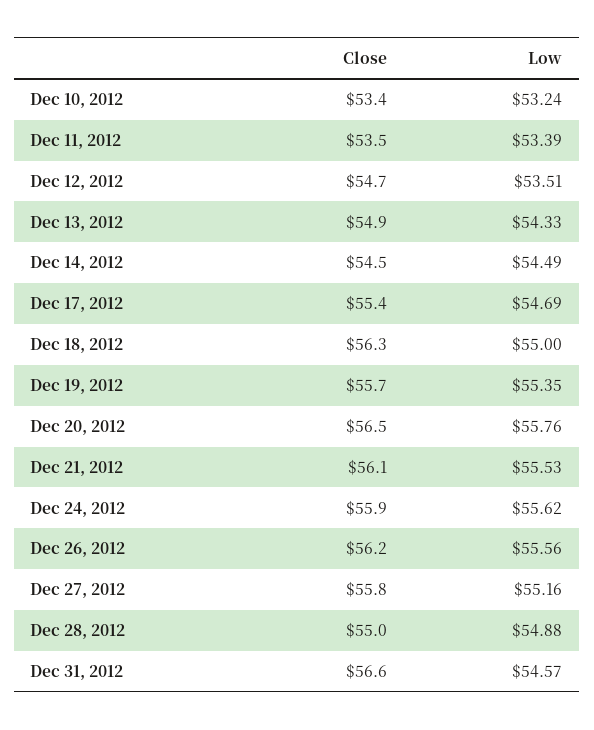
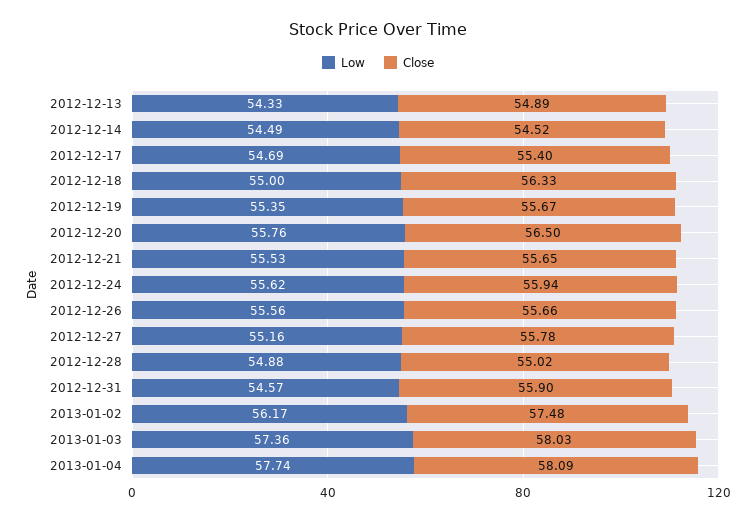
Close, Dec 10, 2012: 53.4 -> none
Low, Dec 10, 2012: 53.24 -> none
Close, Dec 11, 2012: 53.5 -> none
Low, Dec 11, 2012: 53.39 -> none
Close, Dec 12, 2012: 54.7 -> none
Low, Dec 12, 2012: 53.51 -> none
Close, Dec 21, 2012: 56.1 -> 55.65
Close, Dec 26, 2012: 56.2 -> 55.66
Close, Dec 31, 2012: 56.6 -> 55.9
Low, 2013-01-02: none -> 56.17
Close, 2013-01-02: none -> 57.48
Low, 2013-01-03: none -> 57.36
Close, 2013-01-03: none -> 58.03
Low, 2013-01-04: none -> 57.74
Close, 2013-01-04: none -> 58.09

